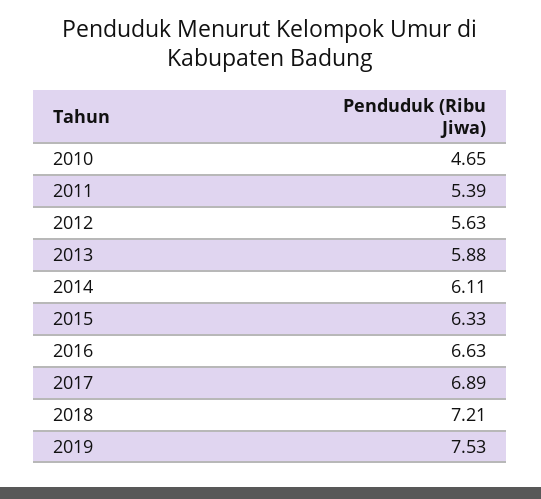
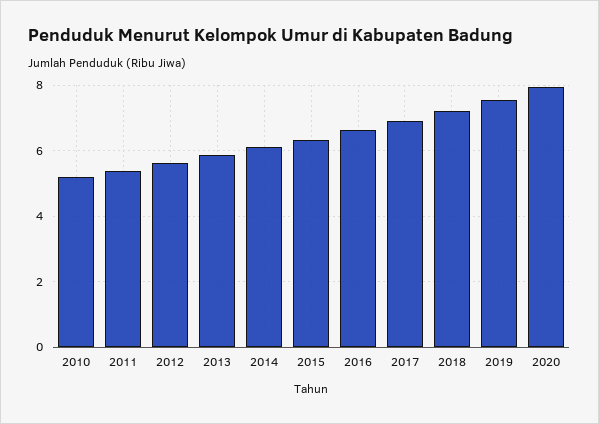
2010: 4.65 -> 5.2
2020: none -> 8

